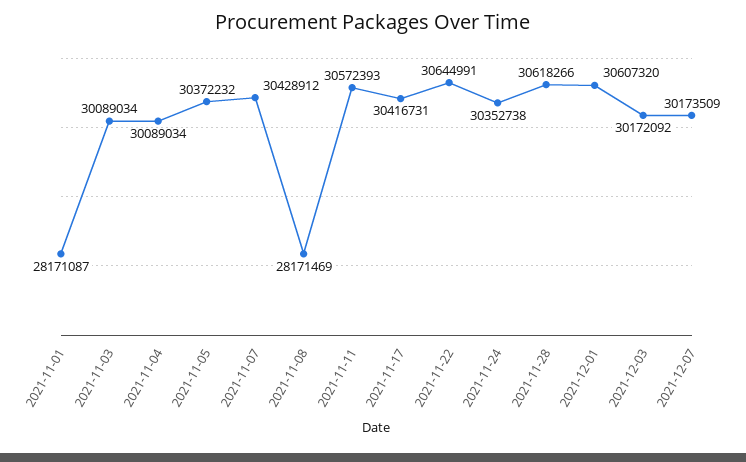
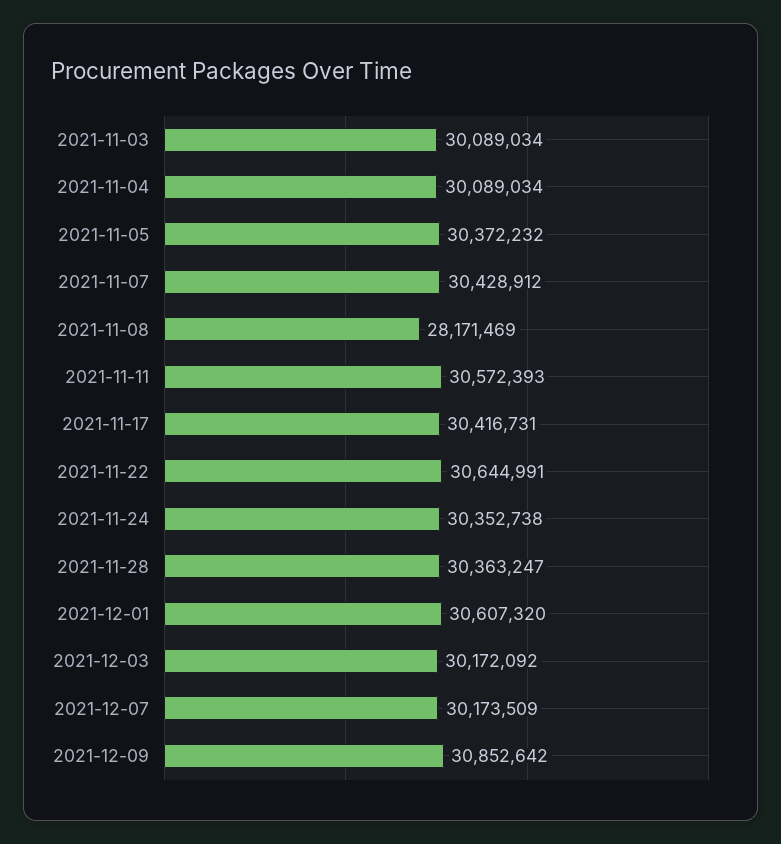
2021-11-01: 28171087 -> none
2021-11-28: 30618266 -> 30363247
2021-12-09: none -> 30852642

